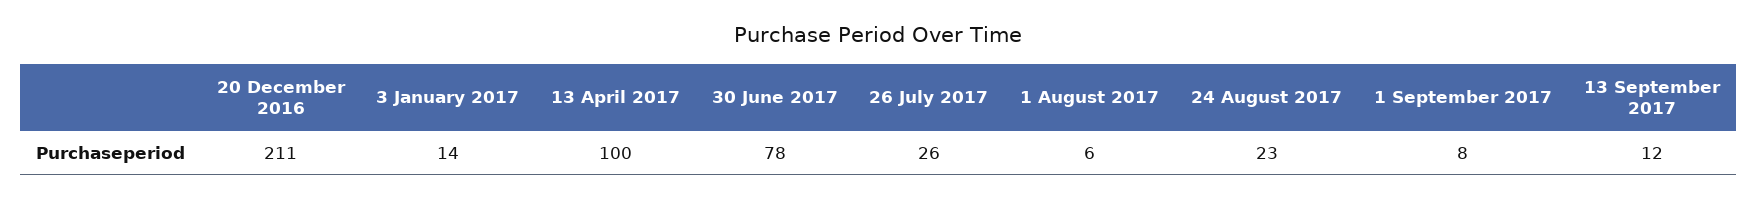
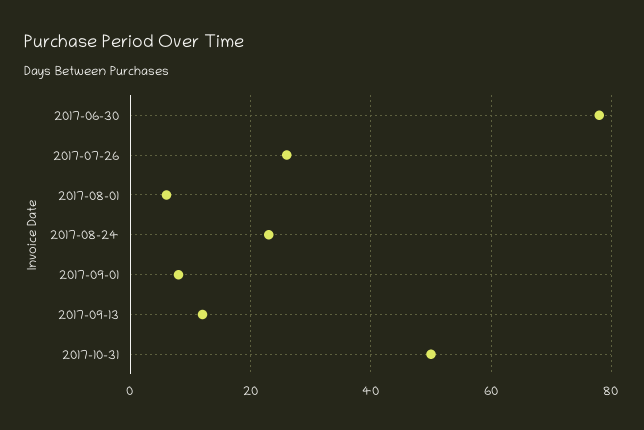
20 December 2016: 211 -> none
3 January 2017: 14 -> none
13 April 2017: 100 -> none
2017-10-31: none -> 50

